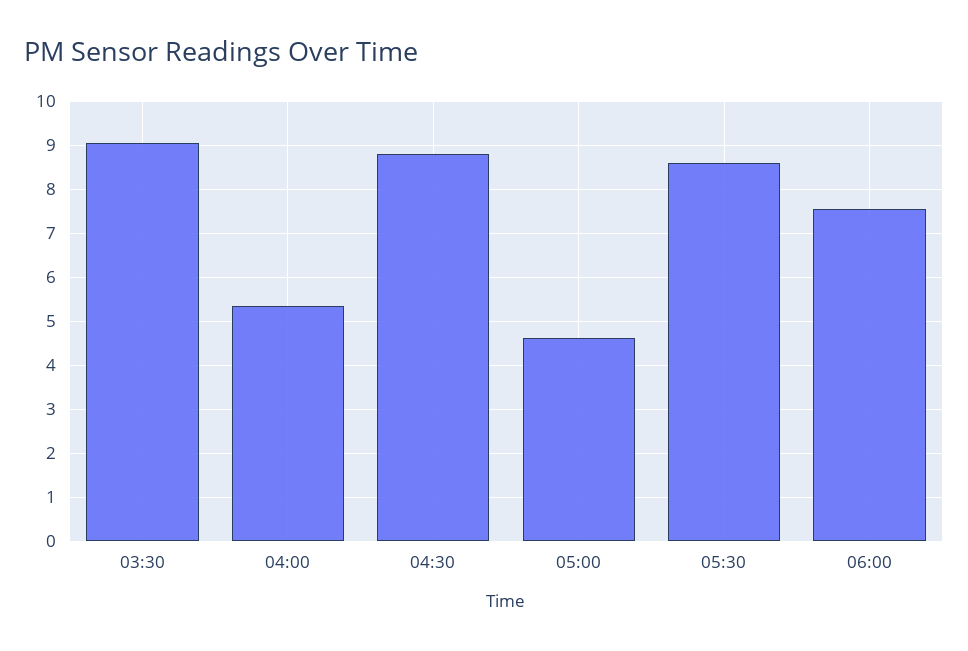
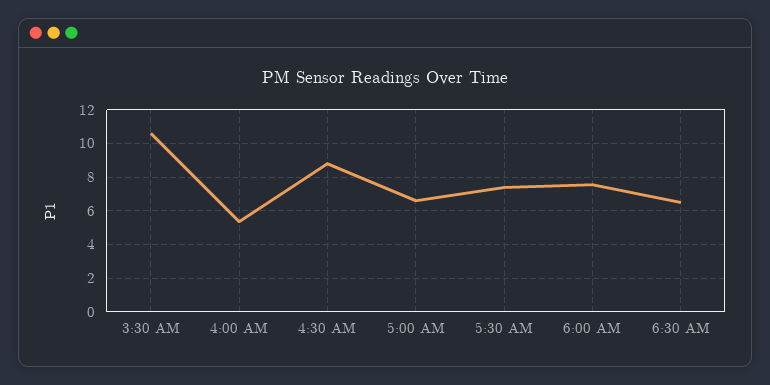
03:30: 9 -> 10.5
05:00: 4.6 -> 6.5
05:30: 8.6 -> 7.5
6:30 AM: none -> 6.5

